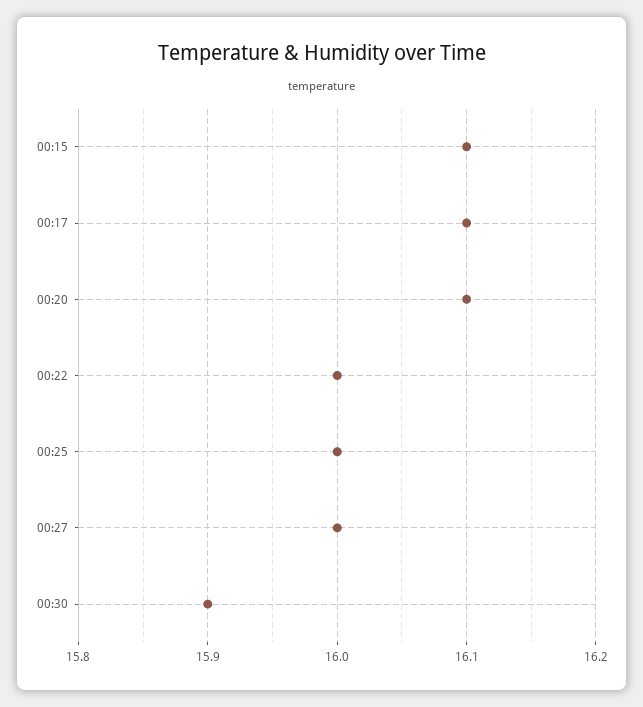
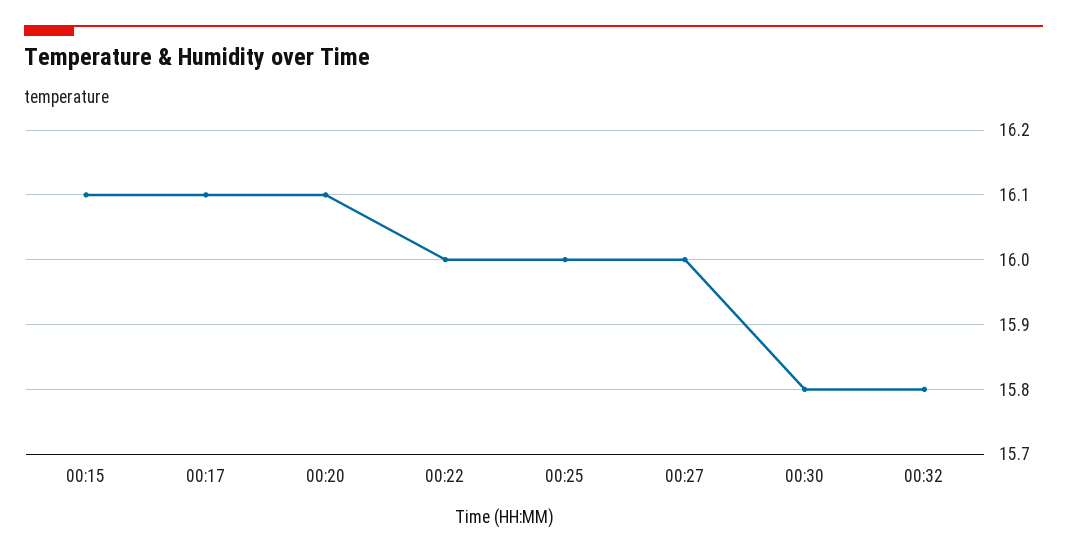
00:30: 15.9 -> 15.8
00:32: none -> 15.8

